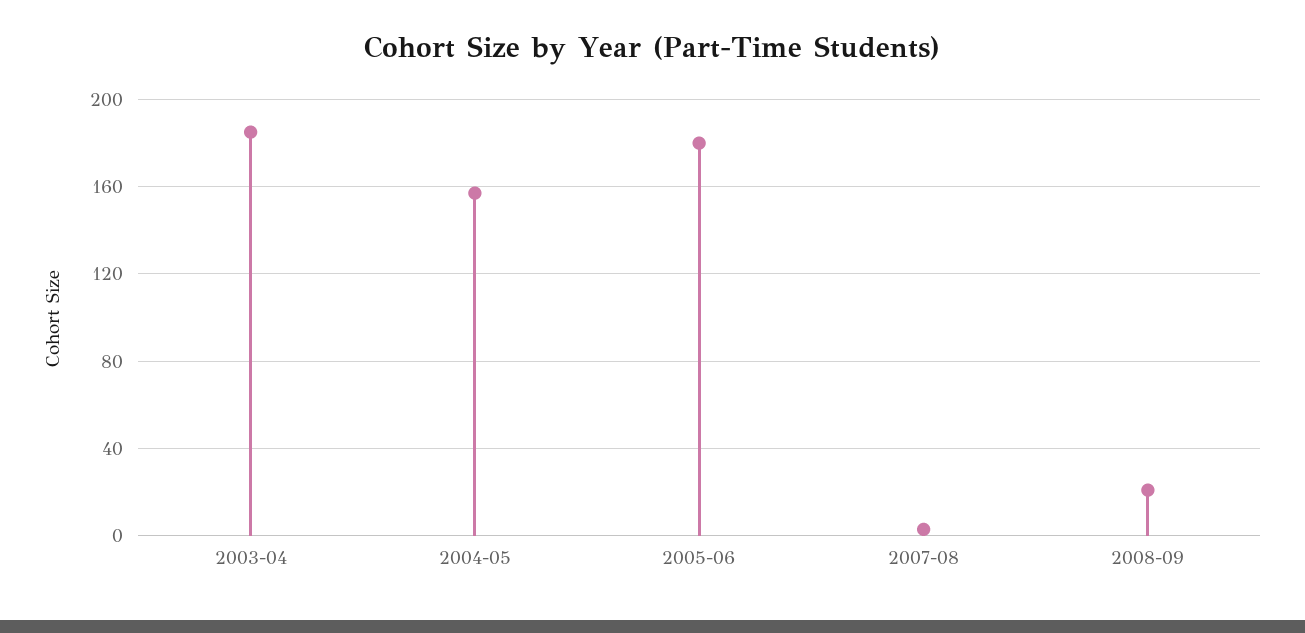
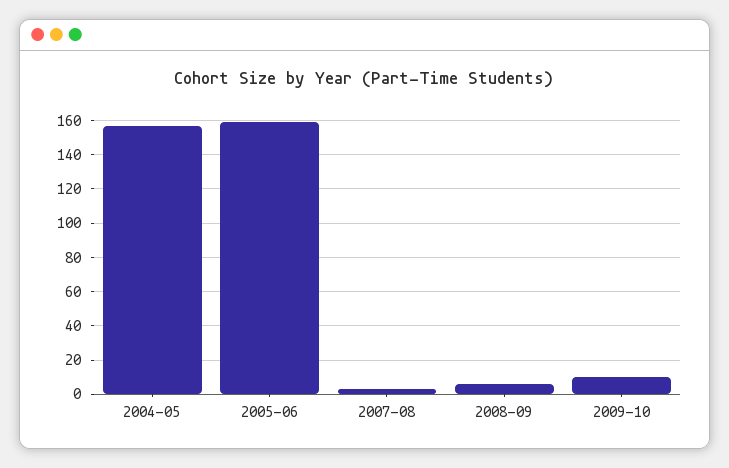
2003-04: 185 -> none
2005-06: 180 -> 160
2008-09: 20 -> 5
2009-10: none -> 10

